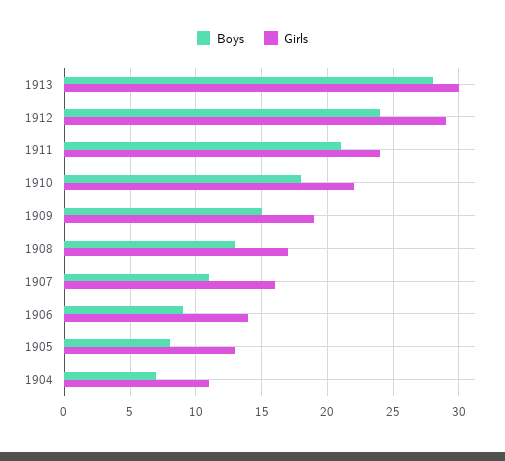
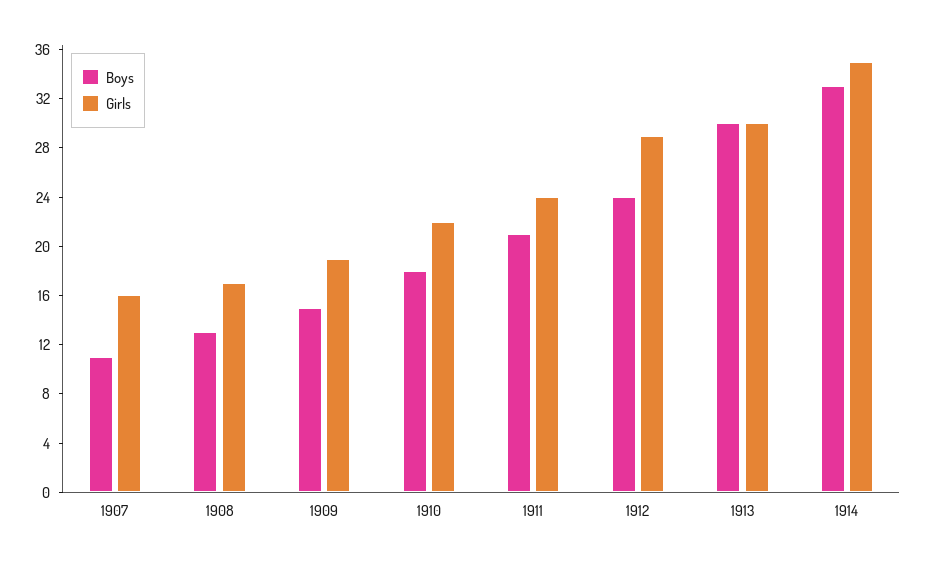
Boys, 1913: 28 -> 30
Boys, 1906: 9 -> none
Girls, 1906: 14 -> none
Boys, 1905: 8 -> none
Girls, 1905: 13 -> none
Boys, 1904: 7 -> none
Girls, 1904: 11 -> none
Boys, 1914: none -> 33
Girls, 1914: none -> 35

